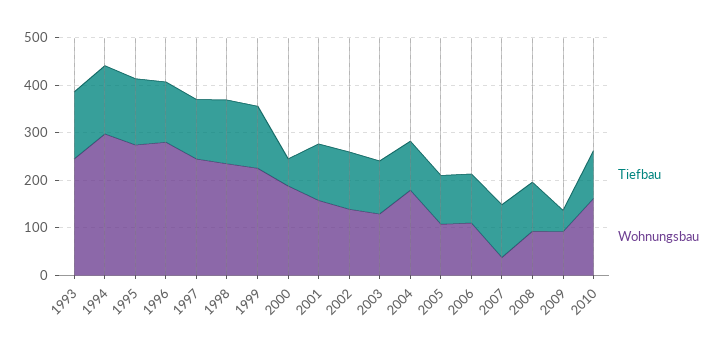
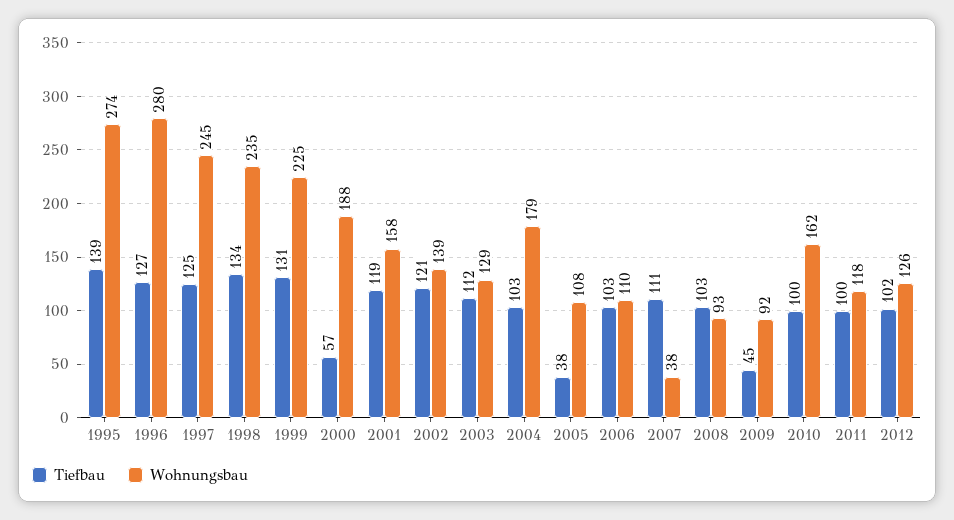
Tiefbau, 1993: 140 -> none
Wohnungsbau, 1993: 240 -> none
Tiefbau, 1994: 140 -> none
Wohnungsbau, 1994: 300 -> none
Tiefbau, 2005: 100 -> 38
Tiefbau, 2011: none -> 100
Wohnungsbau, 2011: none -> 118
Tiefbau, 2012: none -> 102
Wohnungsbau, 2012: none -> 126

